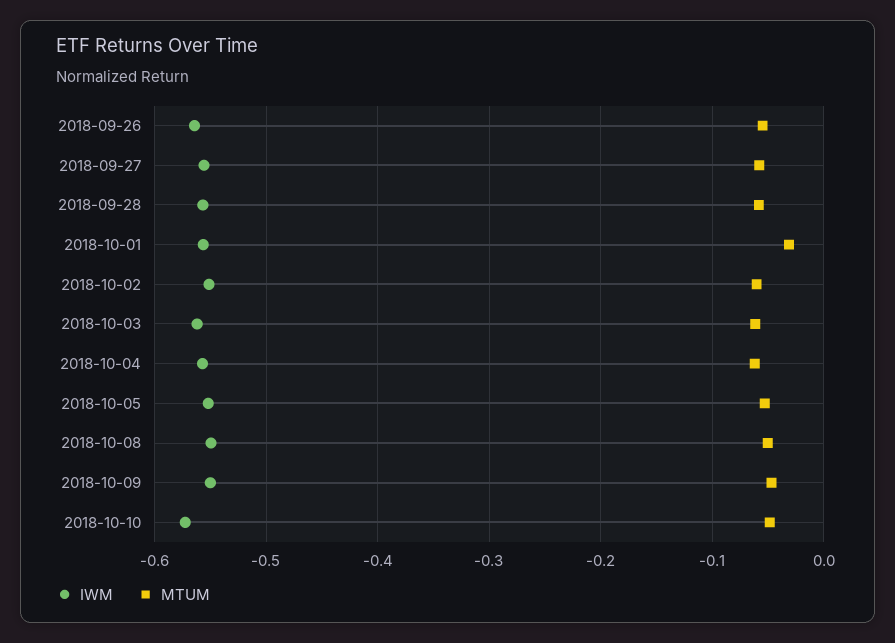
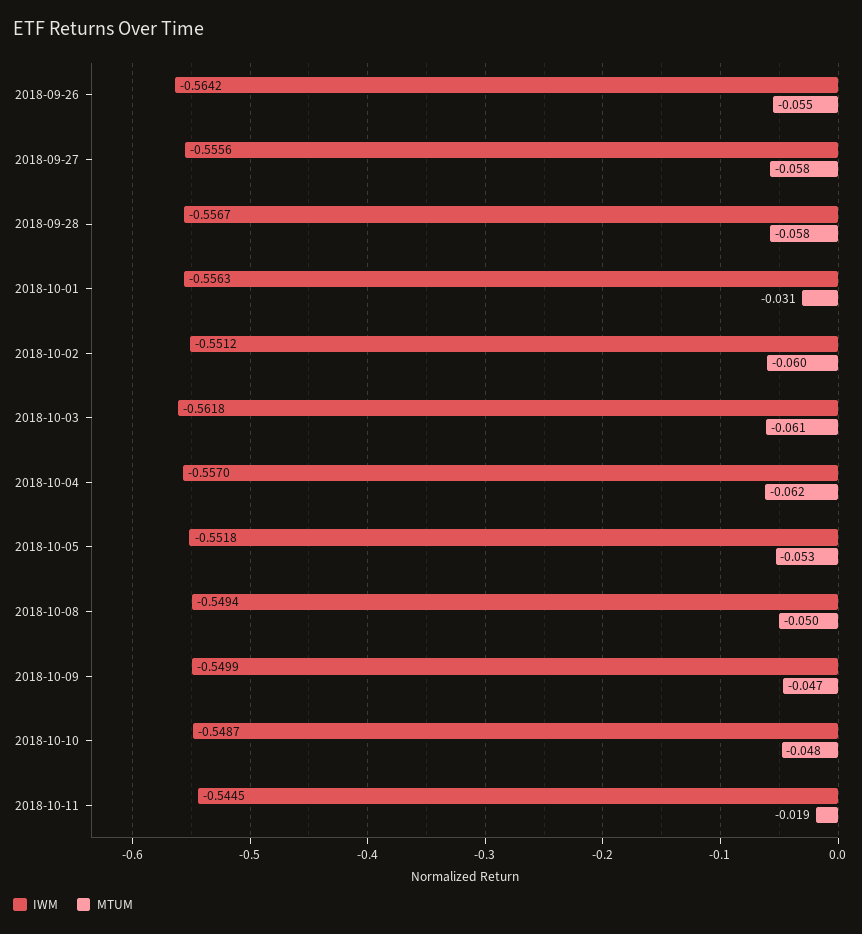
IWM, 2018-10-10: -0.57 -> -0.5487
IWM, 2018-10-11: none -> -0.5445
MTUM, 2018-10-11: none -> -0.019

